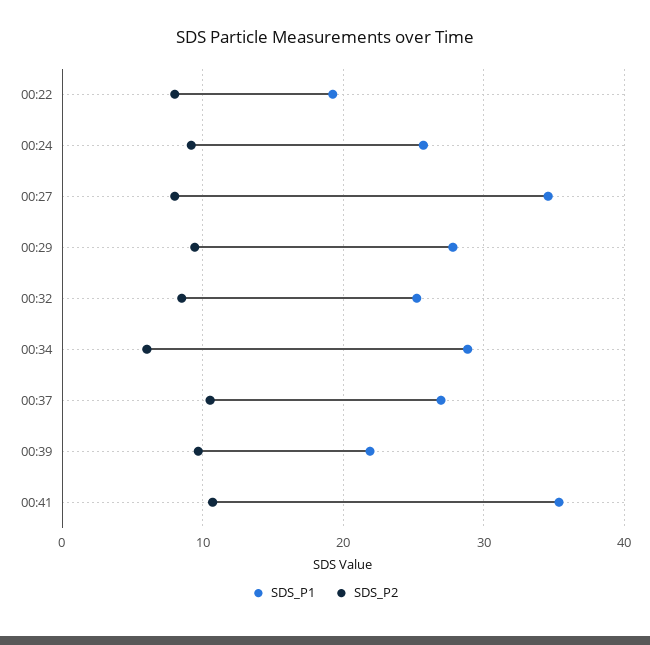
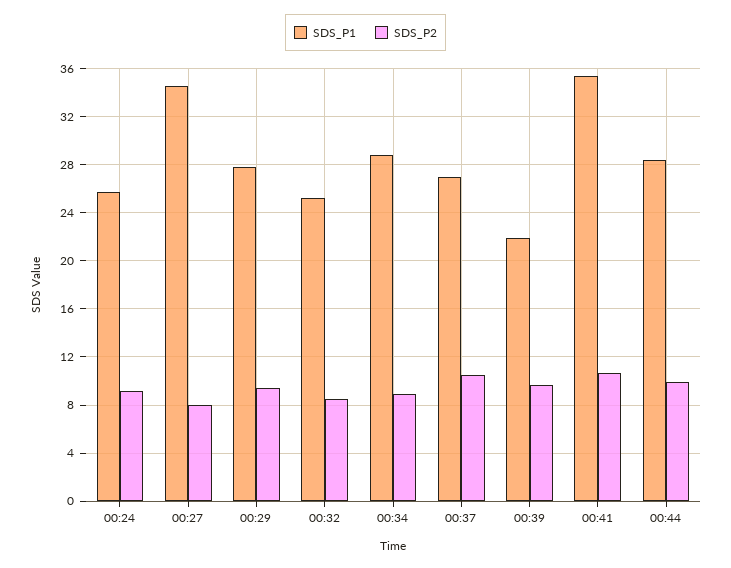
SDS_P1, 00:22: 19 -> none
SDS_P2, 00:22: 8 -> none
SDS_P2, 00:34: 6 -> 9
SDS_P1, 00:44: none -> 28.5
SDS_P2, 00:44: none -> 10

